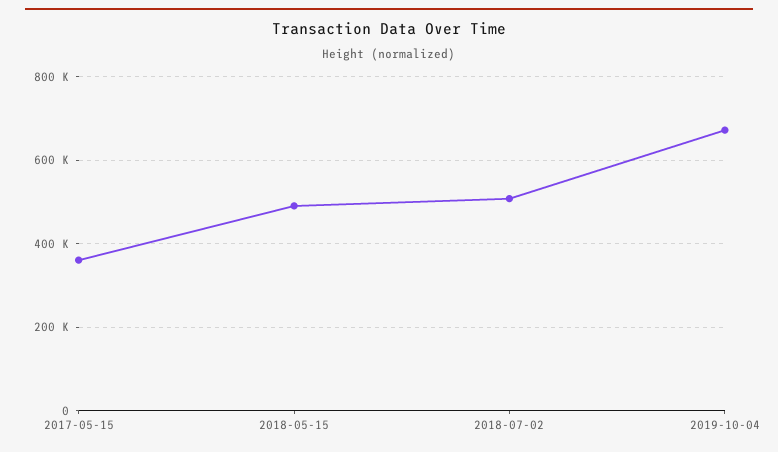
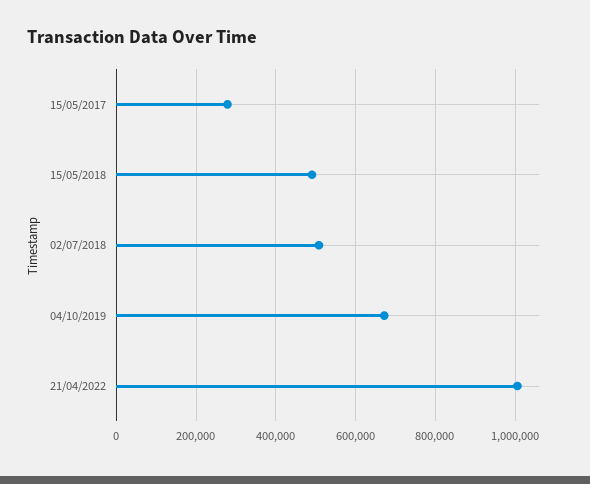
2017-05-15: 360000 -> 280000
21/04/2022: none -> 1000000

